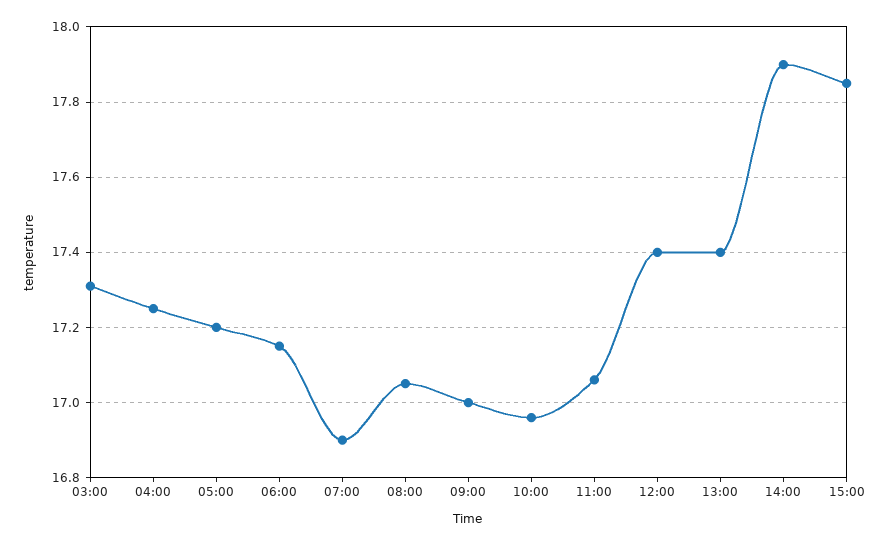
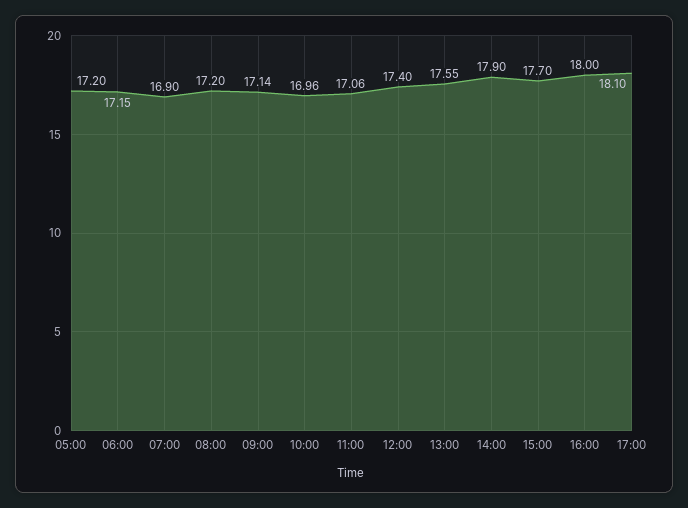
03:00: 17.3 -> none
04:00: 17.25 -> none
08:00: 17.05 -> 17.2
09:00: 17 -> 17.14
13:00: 17.4 -> 17.55
15:00: 17.85 -> 17.7
16:00: none -> 18
17:00: none -> 18.1

